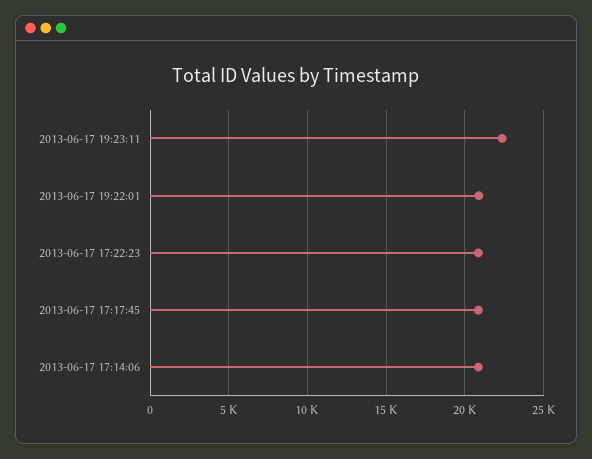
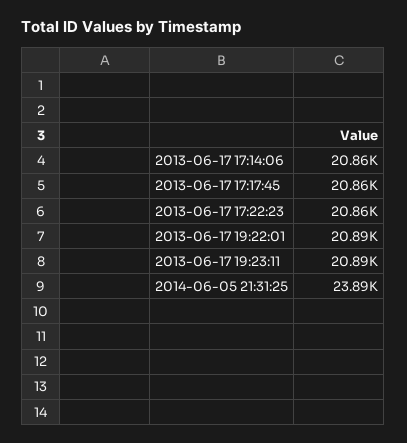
2013-06-17 19:23:11: 22500 -> 20890
2014-06-05 21:31:25: none -> 23890

